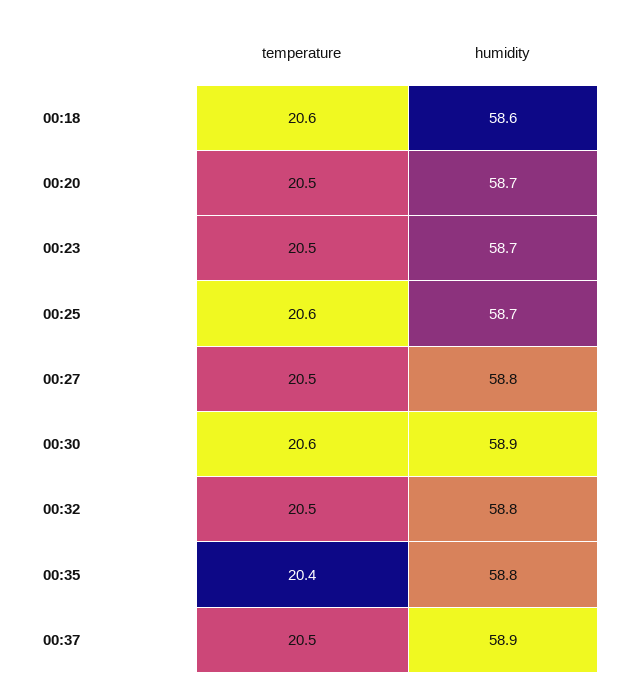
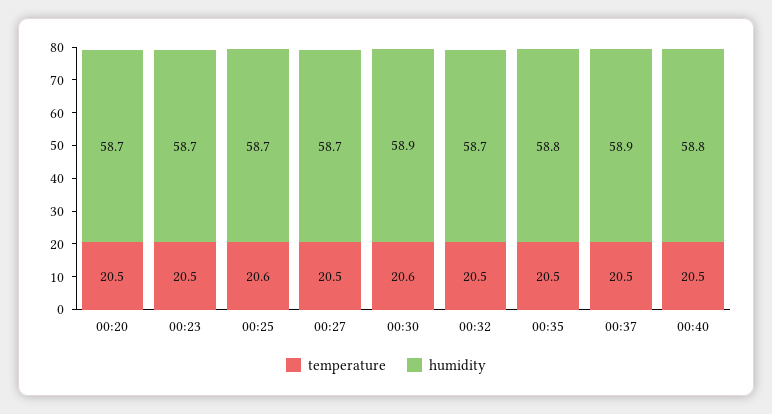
temperature, 00:18: 20.6 -> none
humidity, 00:18: 58.6 -> none
humidity, 00:27: 58.8 -> 58.7
humidity, 00:32: 58.8 -> 58.7
temperature, 00:35: 20.4 -> 20.5
temperature, 00:40: none -> 20.5
humidity, 00:40: none -> 58.8

